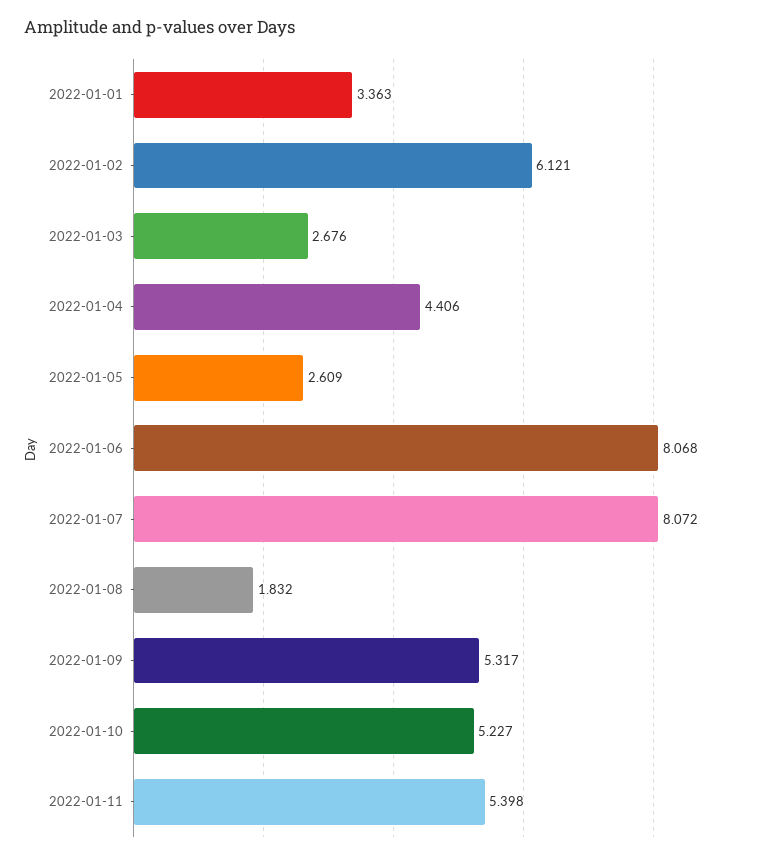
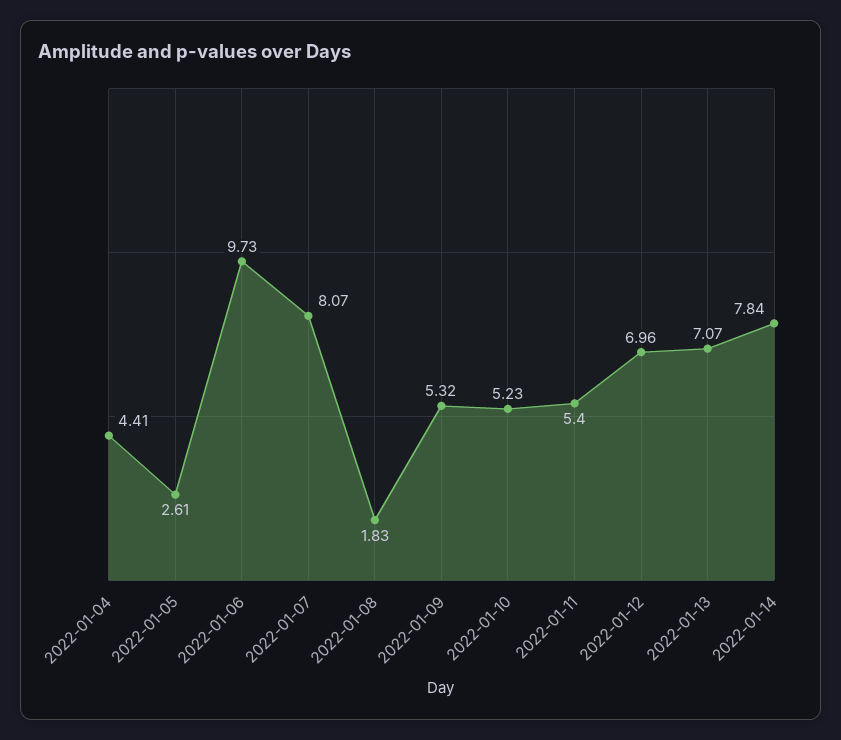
2022-01-01: 3.363 -> none
2022-01-02: 6.121 -> none
2022-01-03: 2.676 -> none
2022-01-06: 8.068 -> 9.73
2022-01-12: none -> 6.96
2022-01-13: none -> 7.07
2022-01-14: none -> 7.84

